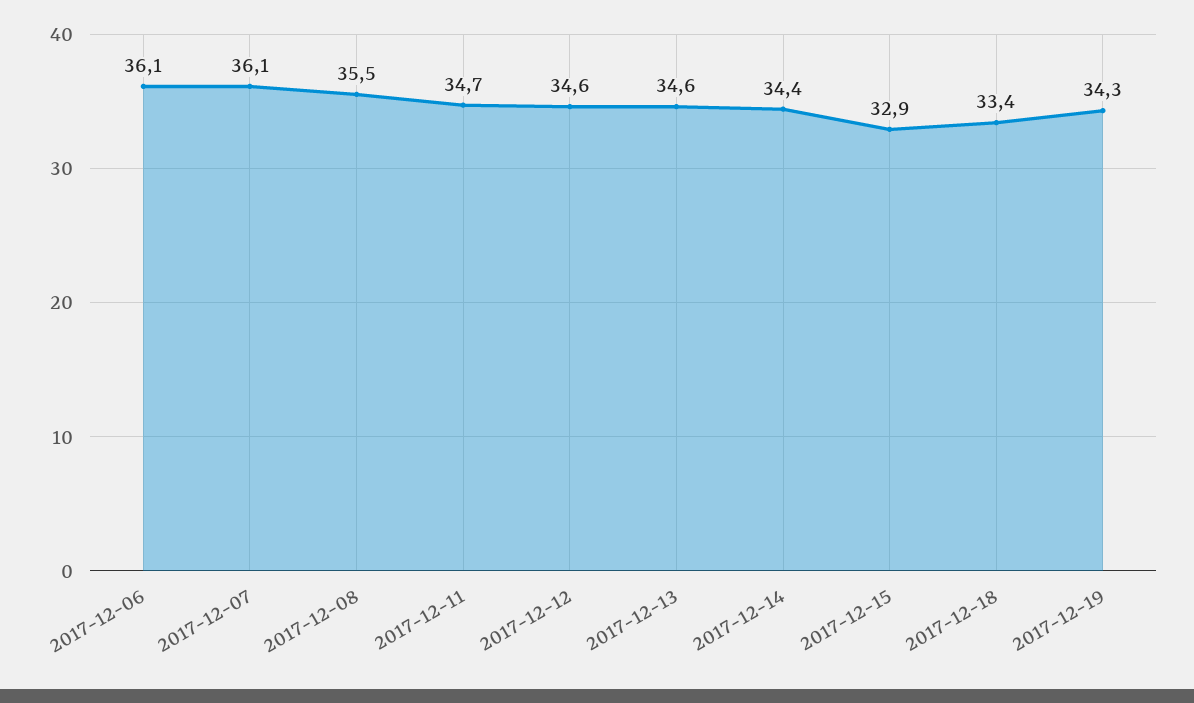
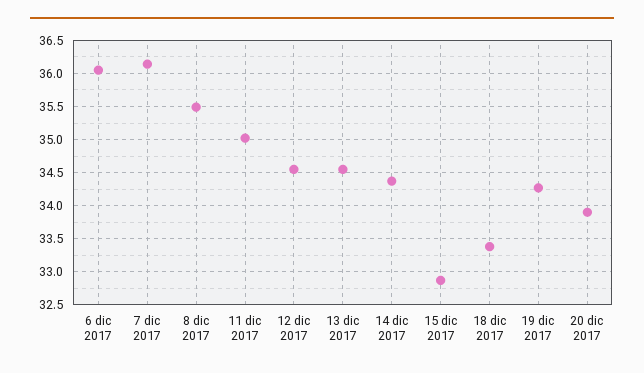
2017-12-11: 34.7 -> 35
20 dic 2017: none -> 33.9

